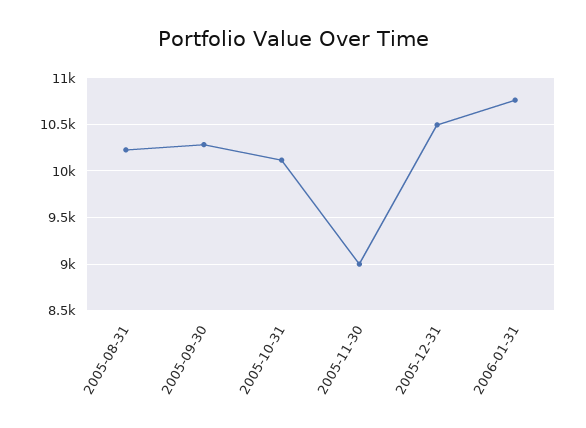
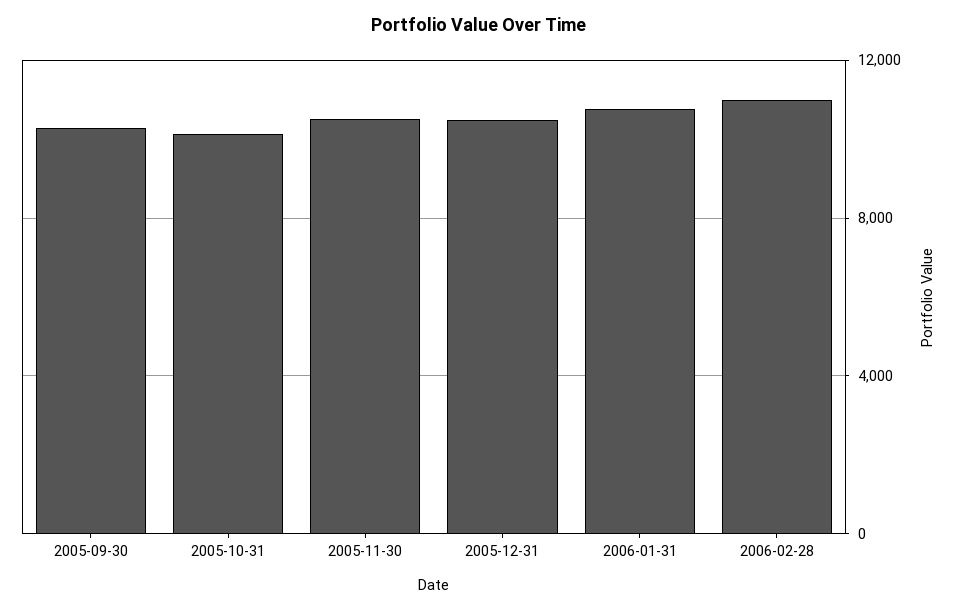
2005-08-31: 10200 -> none
2005-11-30: 9000 -> 10500
2006-02-28: none -> 11000

